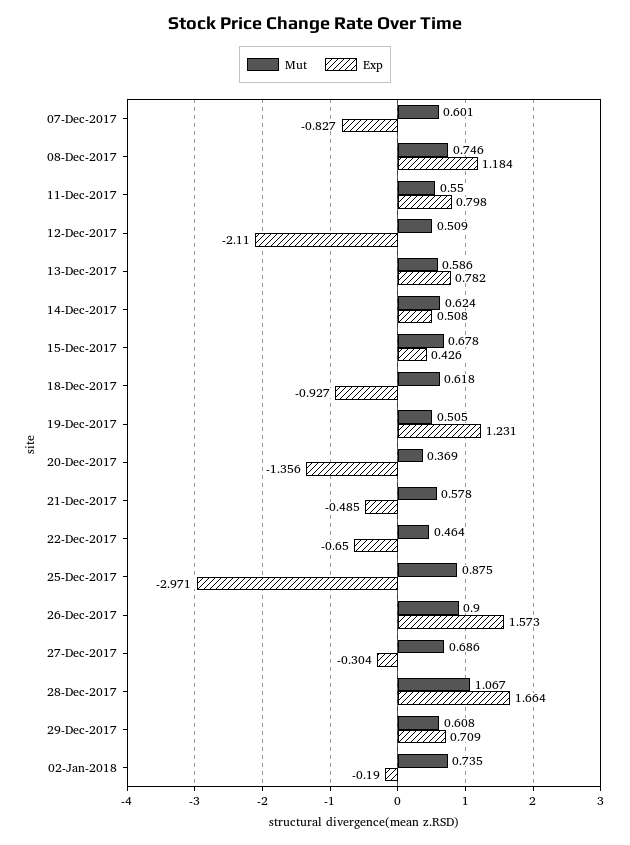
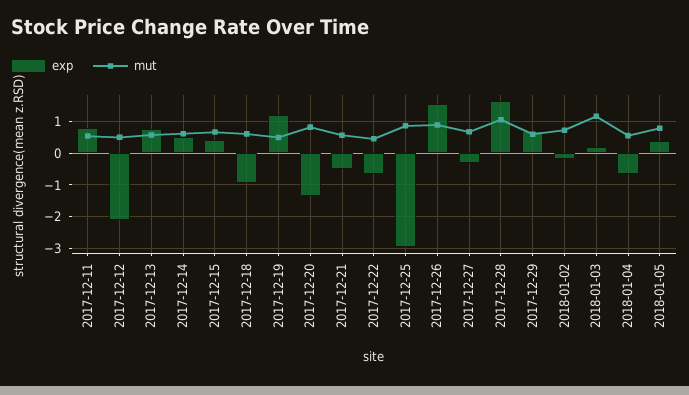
Mut, 07-Dec-2017: 0.601 -> none
Exp, 07-Dec-2017: -0.827 -> none
Mut, 08-Dec-2017: 0.746 -> none
Exp, 08-Dec-2017: 1.184 -> none
Mut, 20-Dec-2017: 0.369 -> 0.8
Exp, 2018-01-03: none -> 0.2
Mut, 2018-01-03: none -> 1.2
Exp, 2018-01-04: none -> -0.6
Mut, 2018-01-04: none -> 0.6
Exp, 2018-01-05: none -> 0.4
Mut, 2018-01-05: none -> 0.8

